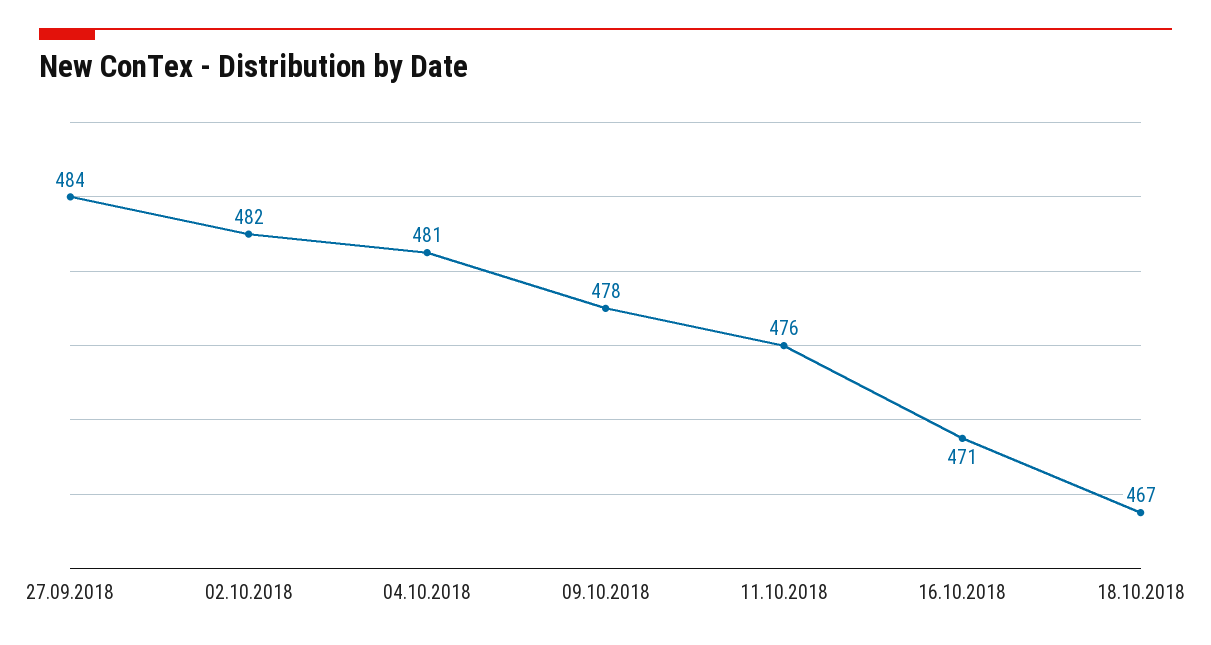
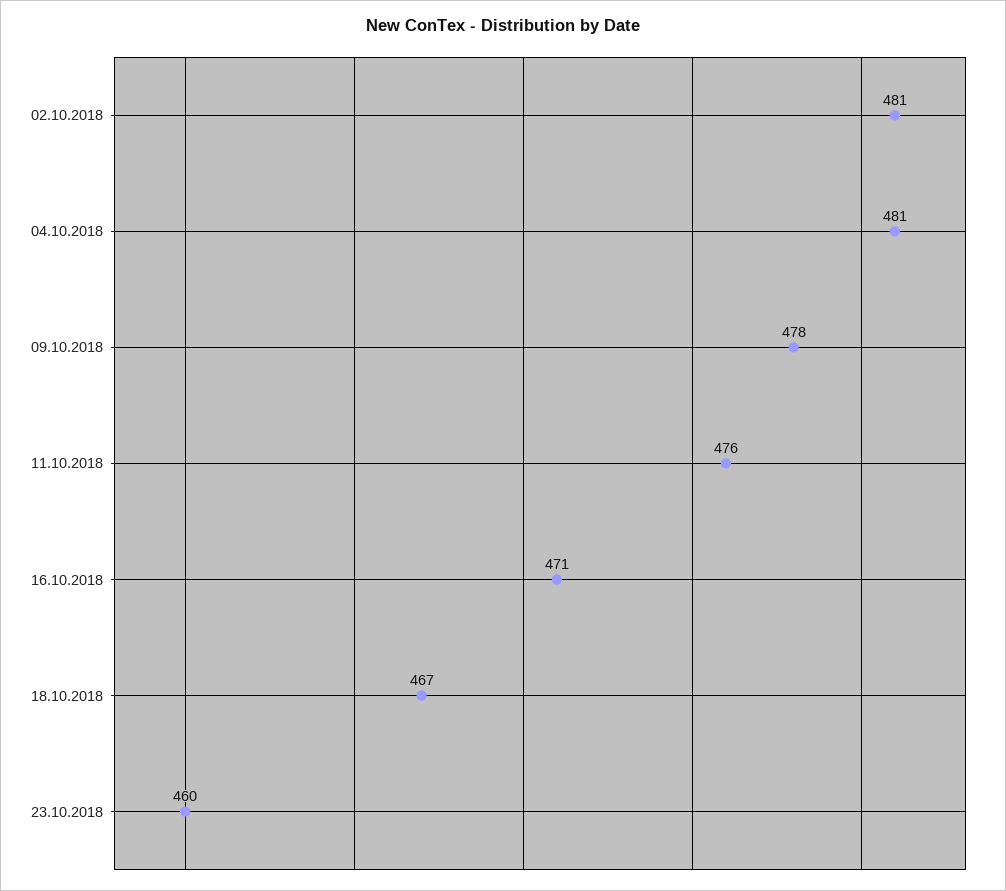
27.09.2018: 484 -> none
02.10.2018: 482 -> 481
23.10.2018: none -> 460

